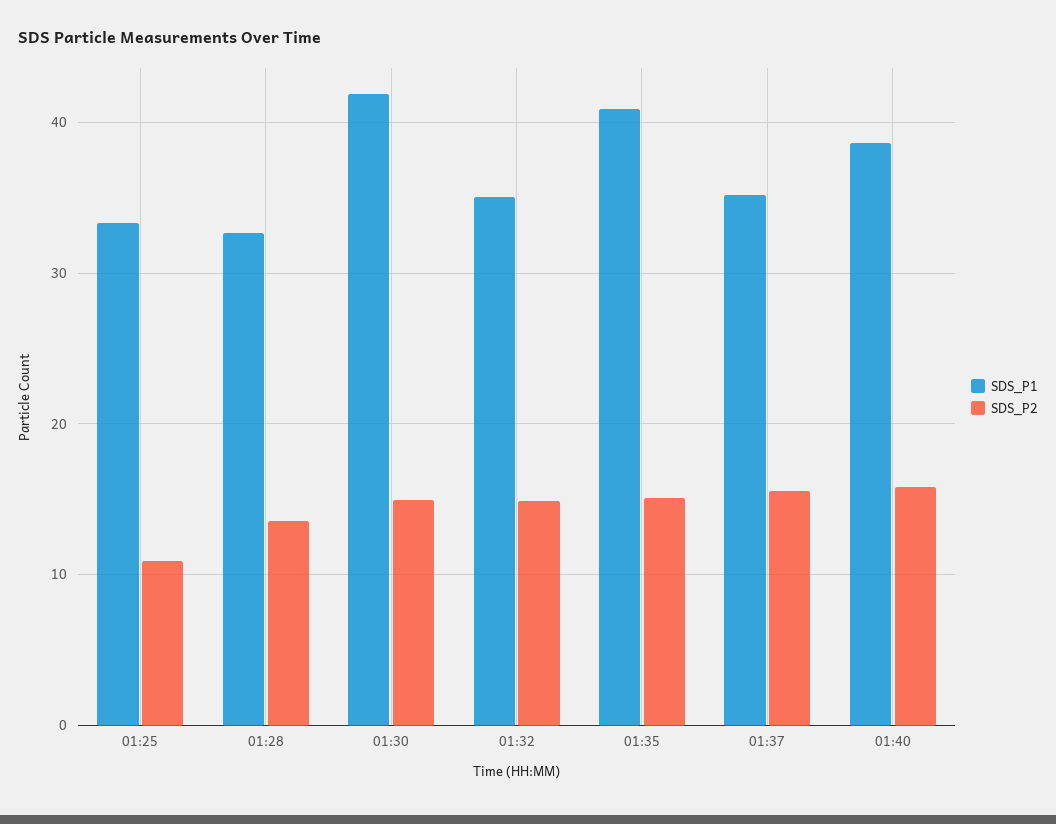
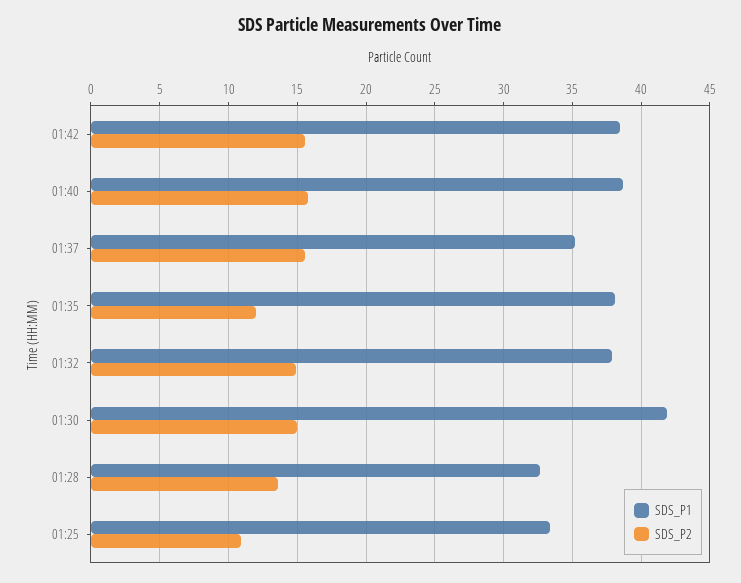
SDS_P1, 01:32: 35 -> 38
SDS_P1, 01:35: 41 -> 38
SDS_P2, 01:35: 15 -> 12
SDS_P1, 01:42: none -> 38.5
SDS_P2, 01:42: none -> 15.5

